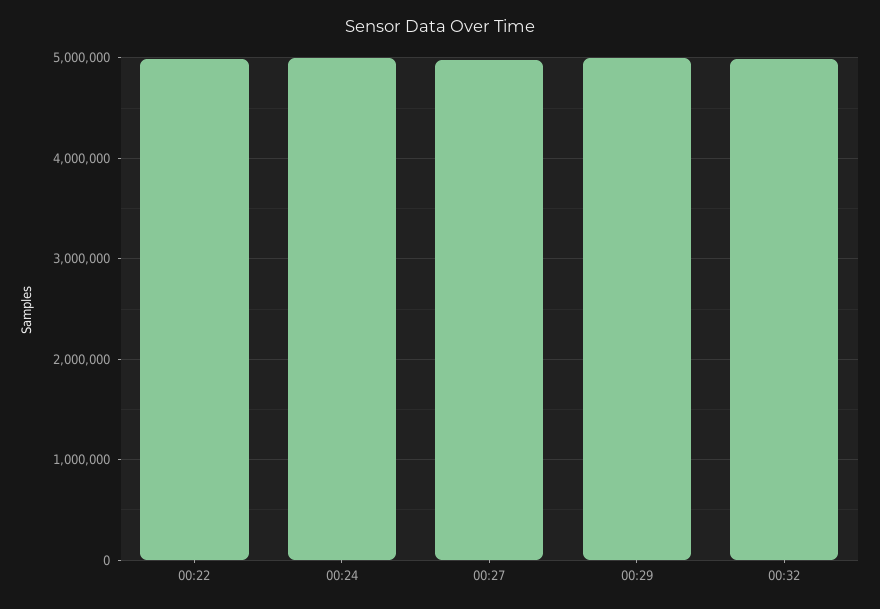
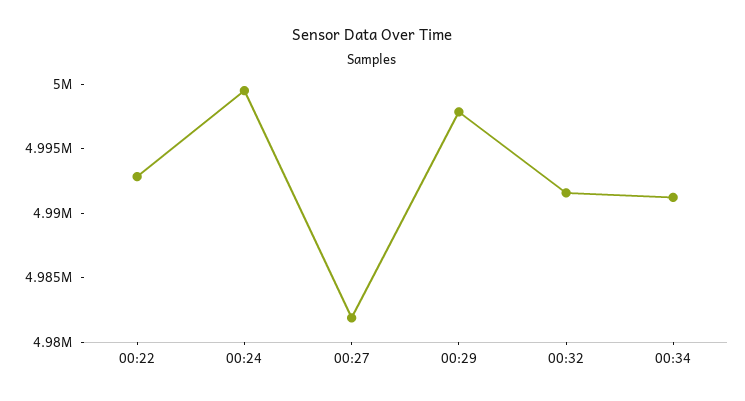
00:34: none -> 4991000

